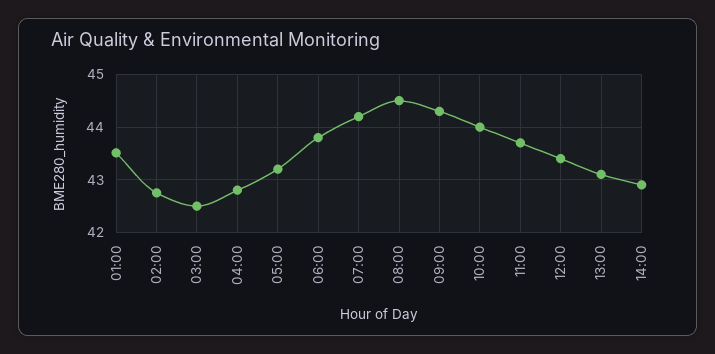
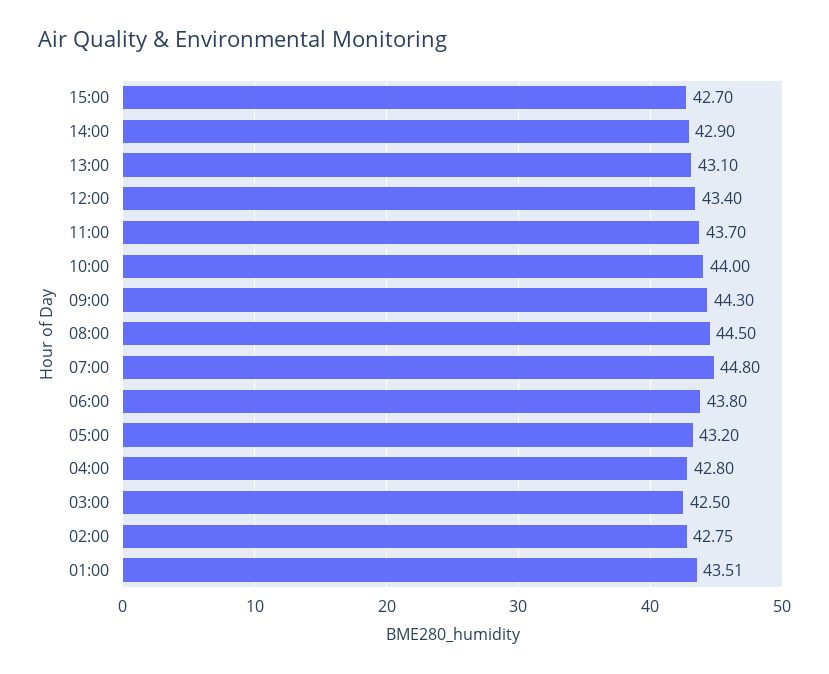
07:00: 44.2 -> 44.8
15:00: none -> 42.7

